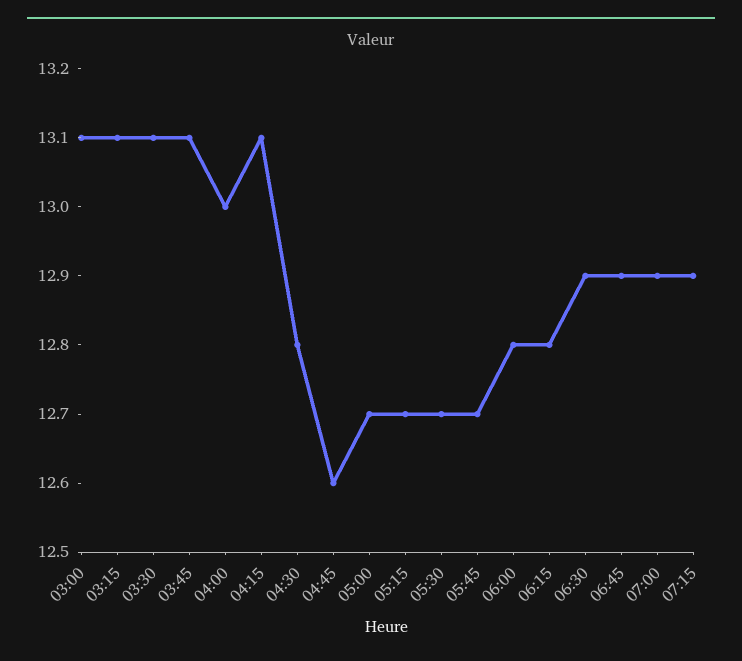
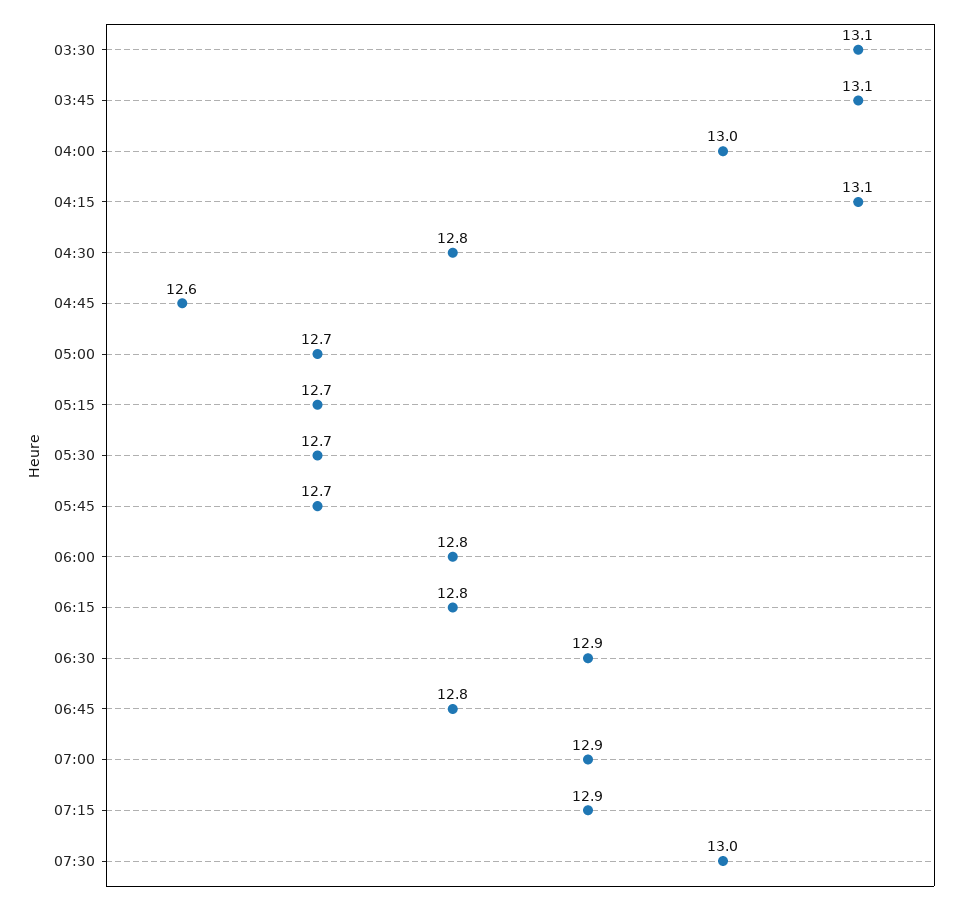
03:00: 13.1 -> none
03:15: 13.1 -> none
06:45: 12.9 -> 12.8
07:30: none -> 13

